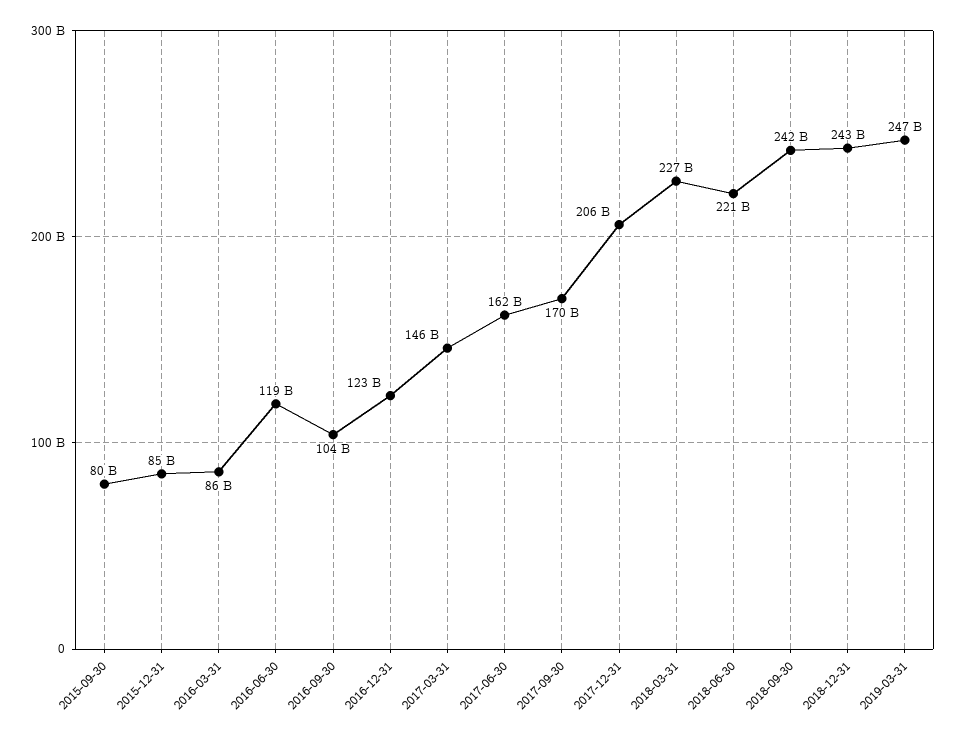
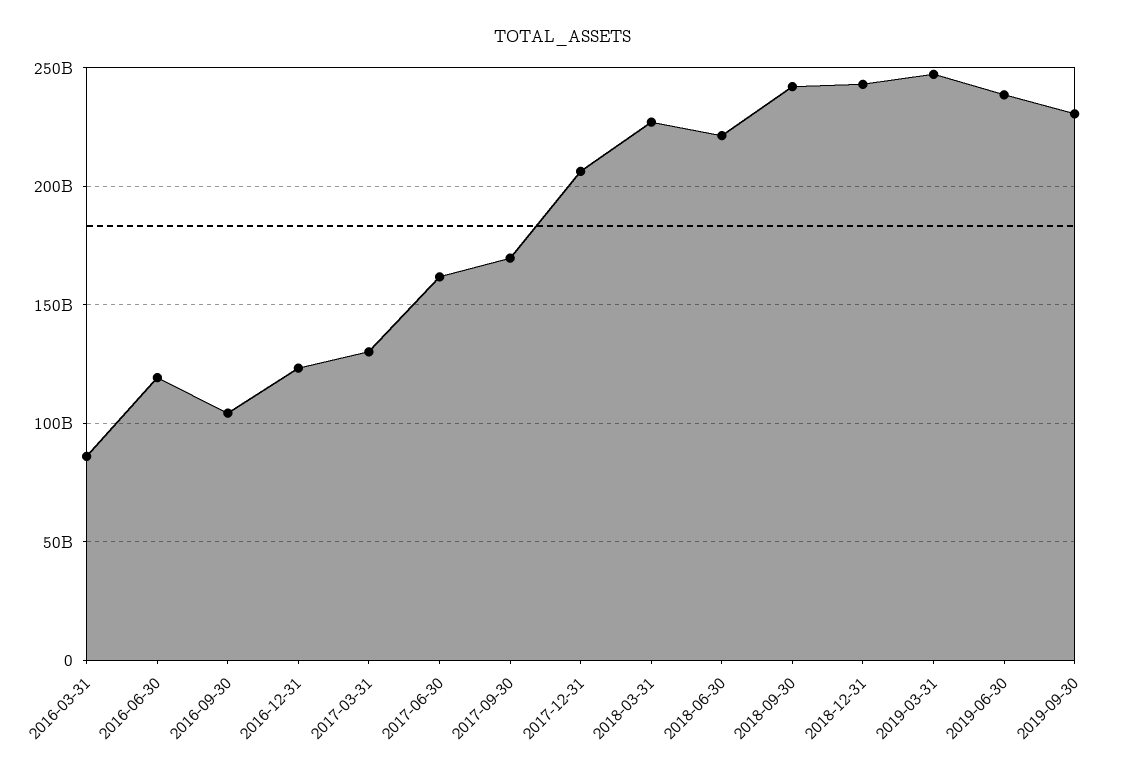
2015-09-30: 80000000000 -> none
2015-12-31: 85000000000 -> none
2017-03-31: 146000000000 -> 130000000000
2019-06-30: none -> 240000000000
2019-09-30: none -> 230000000000

